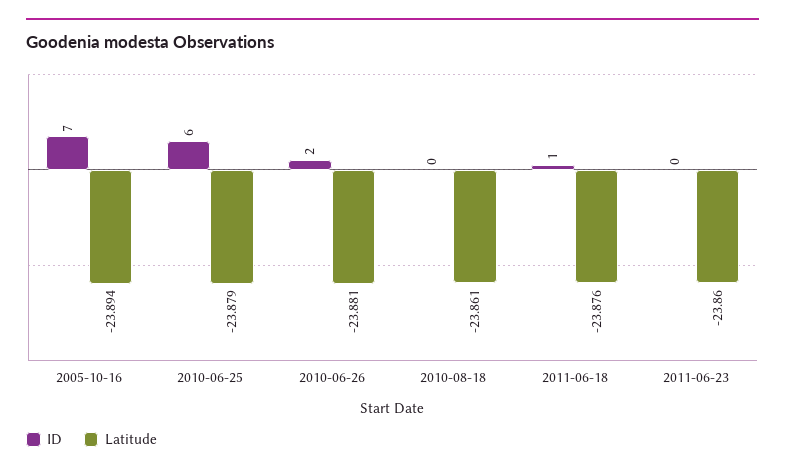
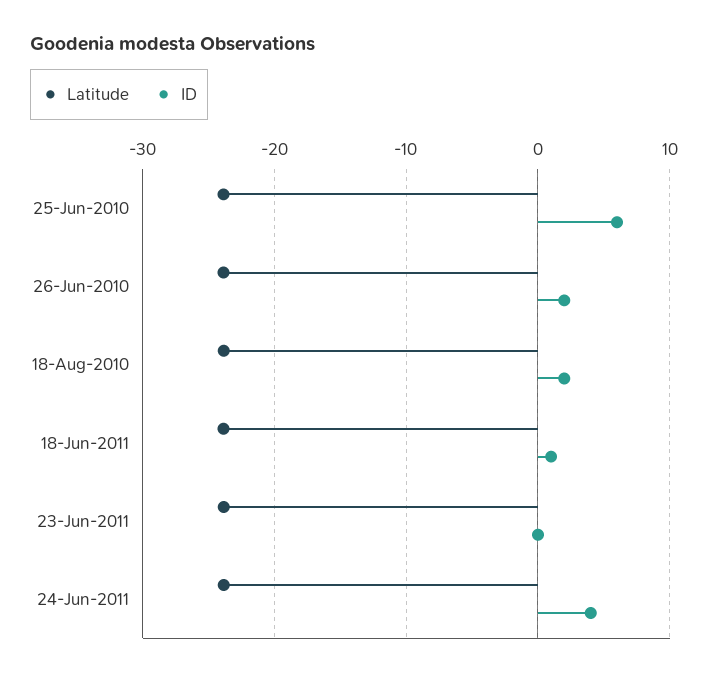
ID, 2005-10-16: 7 -> none
Latitude, 2005-10-16: -23.894 -> none
ID, 2010-08-18: 0 -> 2
Latitude, 24-Jun-2011: none -> -24
ID, 24-Jun-2011: none -> 4

